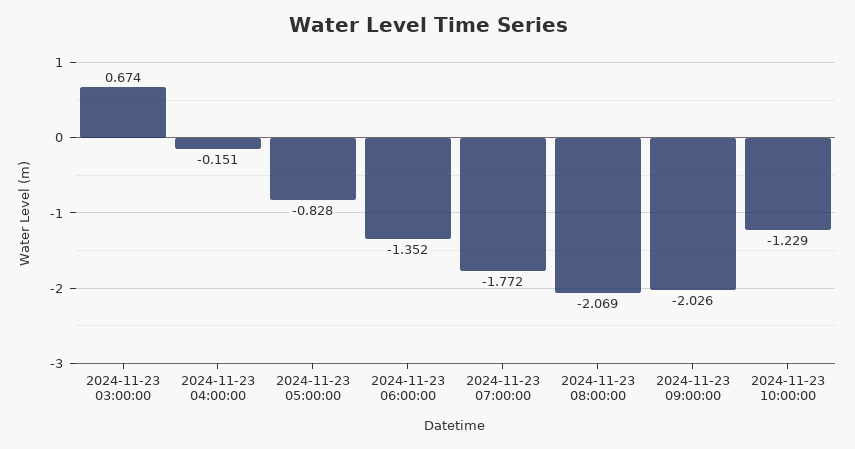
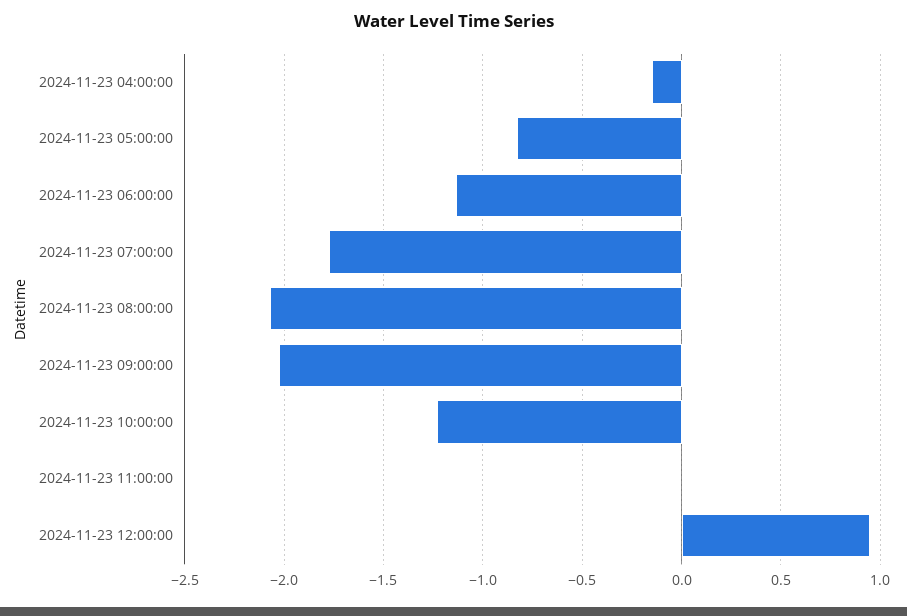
2024-11-23 03:00:00: 0.674 -> none
2024-11-23 06:00:00: -1.352 -> -1.15
2024-11-23 11:00:00: none -> 0
2024-11-23 12:00:00: none -> 0.95

